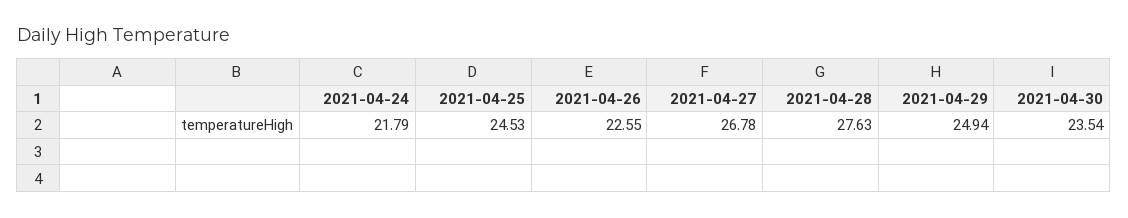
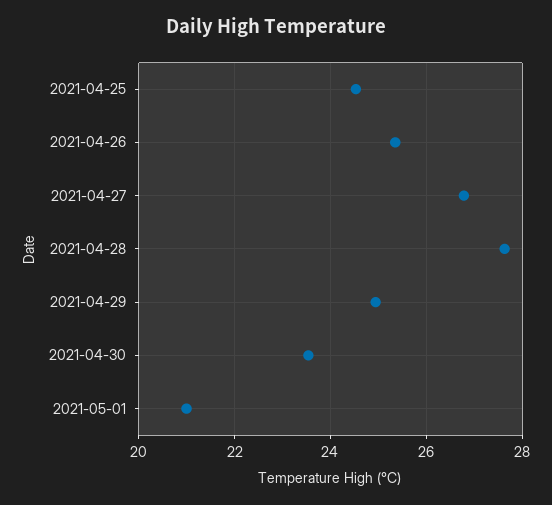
2021-04-24: 21.79 -> none
2021-04-26: 22.55 -> 25.4
2021-05-01: none -> 21

